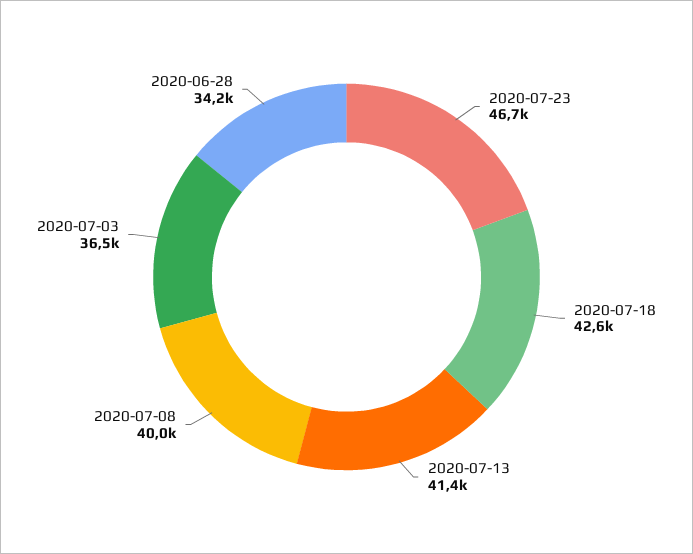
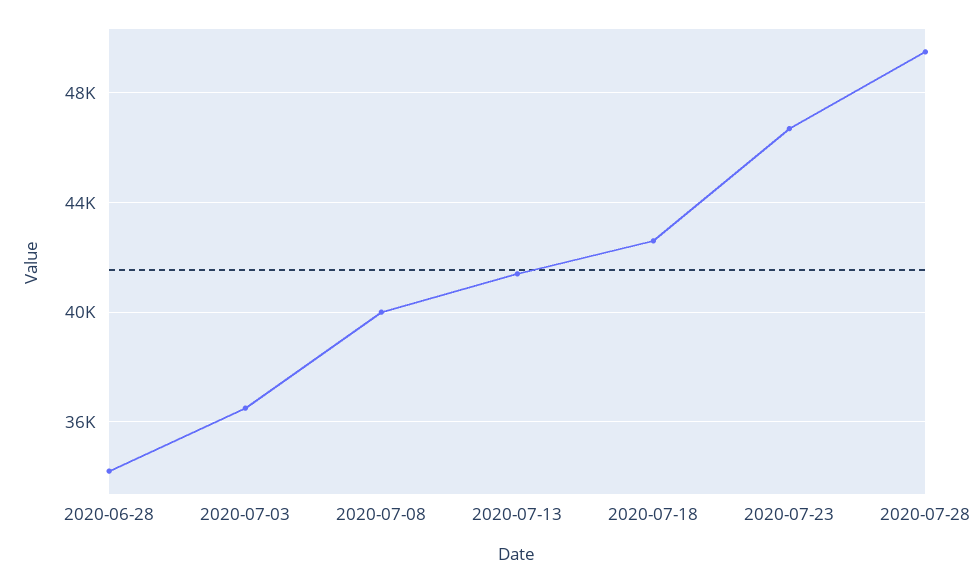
2020-07-28: none -> 49500

